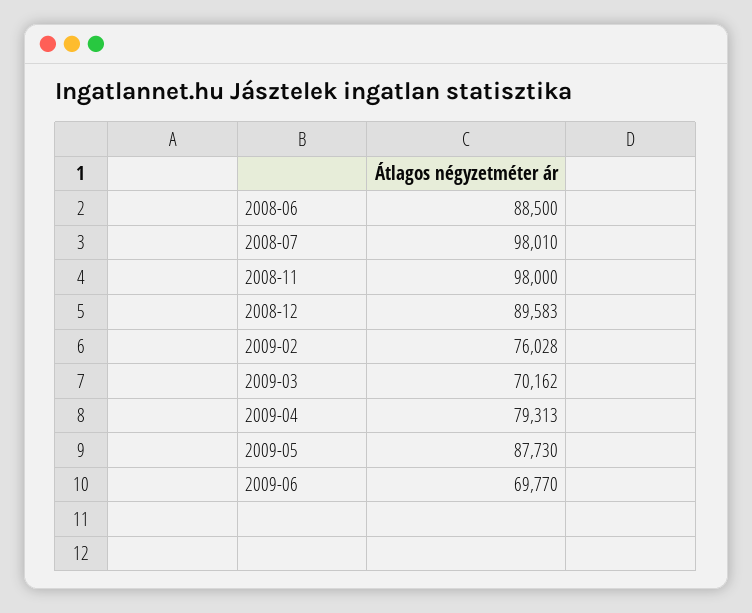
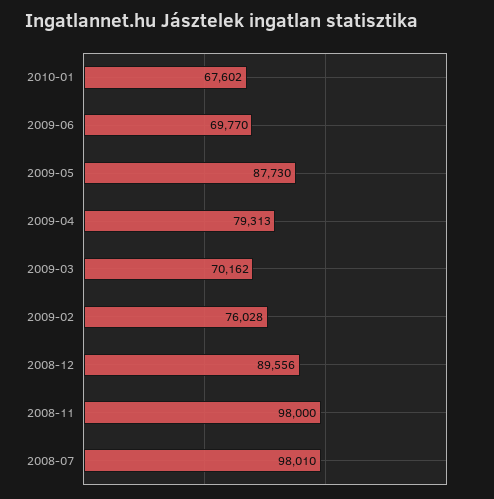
2008-06: 88500 -> none
2008-12: 89583 -> 89556
2010-01: none -> 67602

